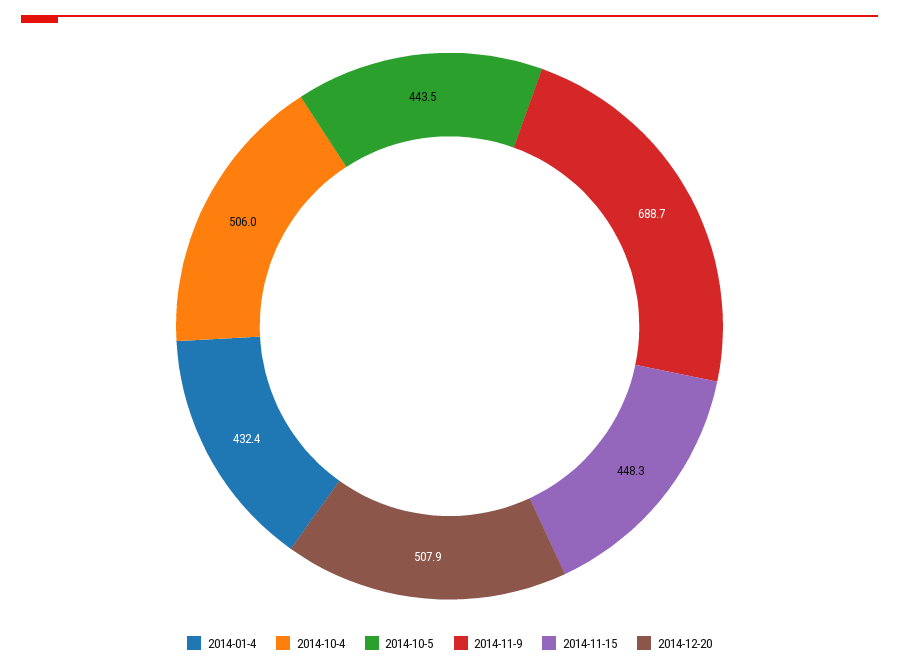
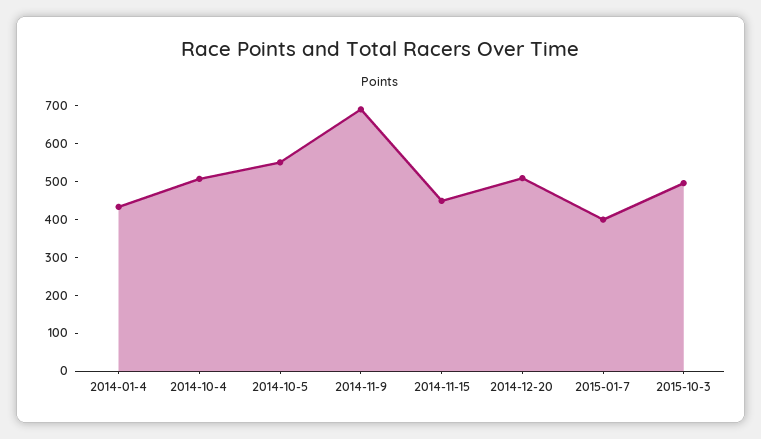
2014-10-5: 443.5 -> 550
2015-01-7: none -> 400
2015-10-3: none -> 500

